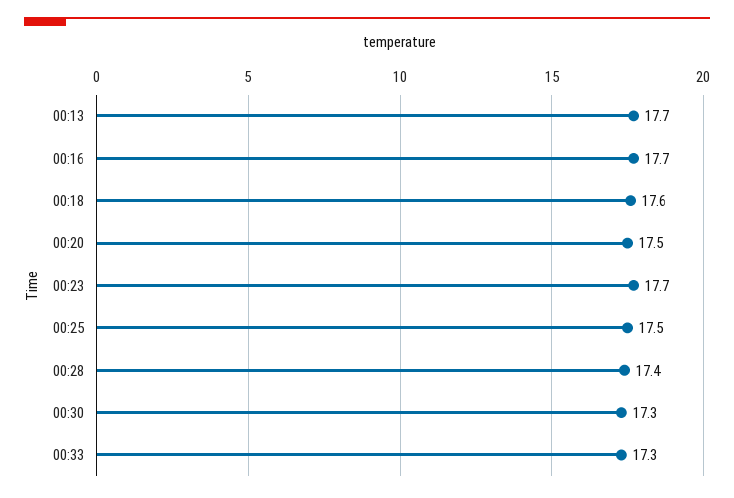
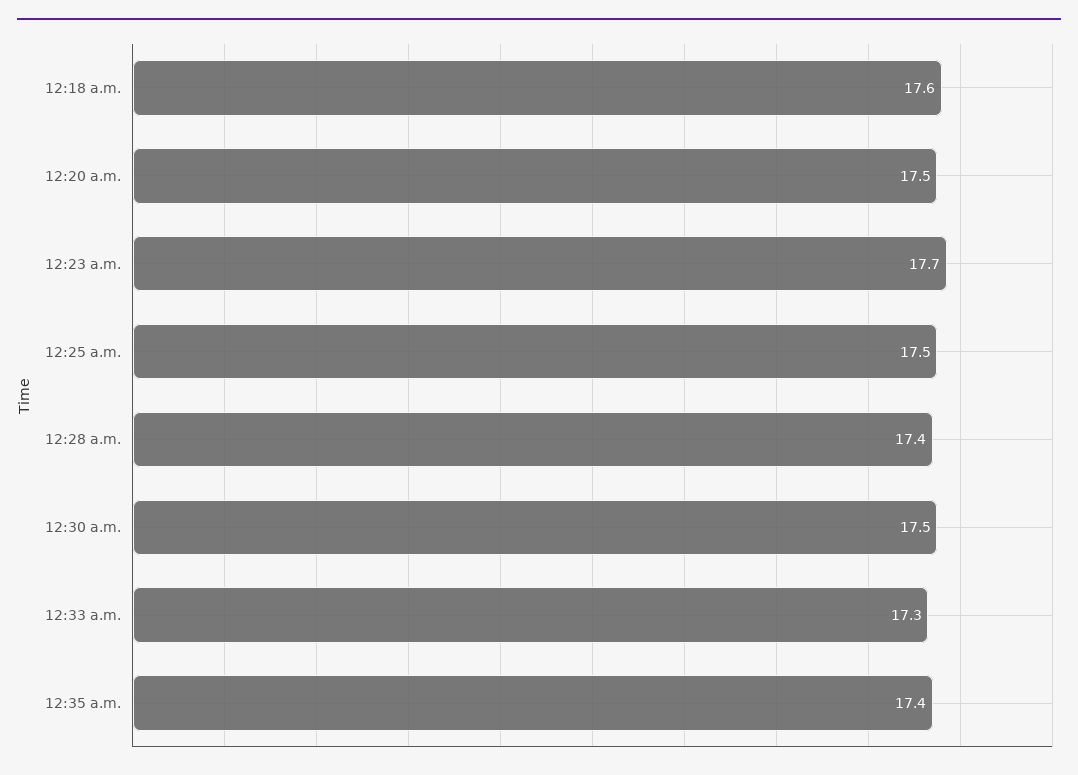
00:13: 17.7 -> none
00:16: 17.7 -> none
00:30: 17.3 -> 17.5
12:35 a.m.: none -> 17.4

